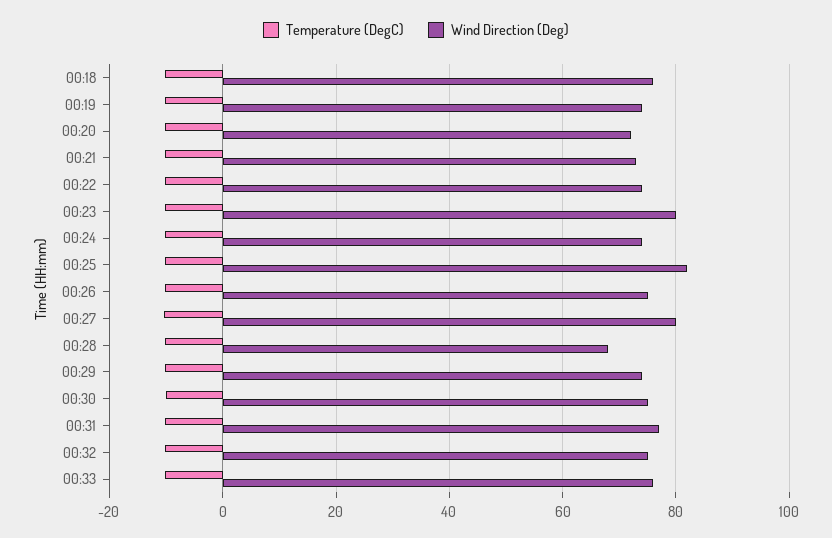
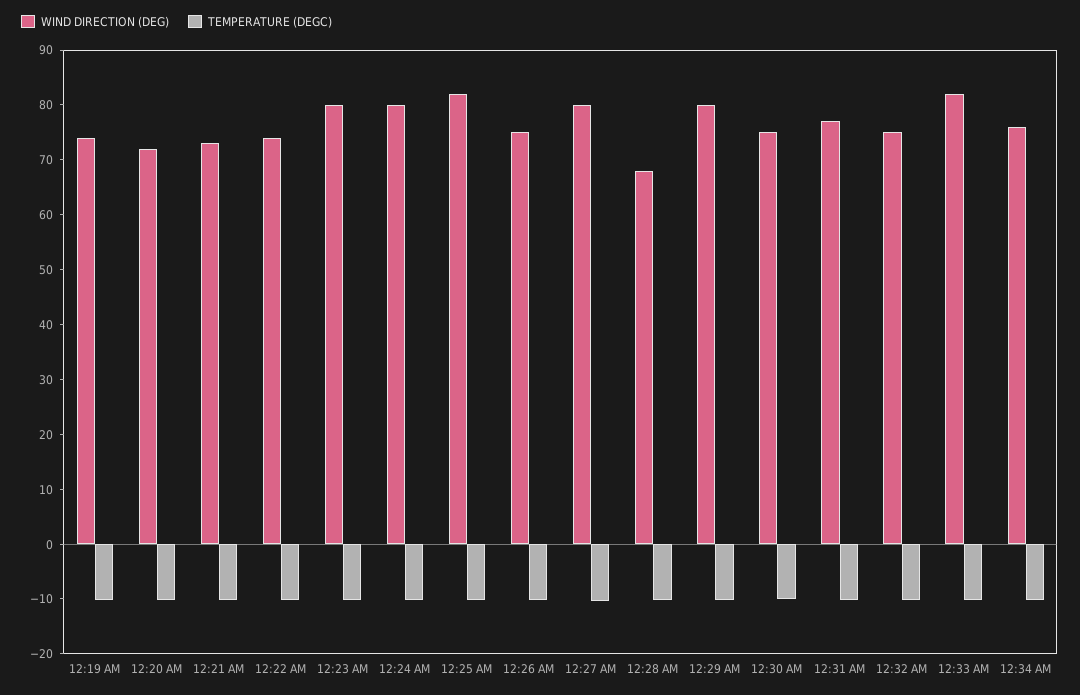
Temperature (DegC), 00:18: -10 -> none
Wind Direction (Deg), 00:18: 76 -> none
Wind Direction (Deg), 00:24: 74 -> 80
Wind Direction (Deg), 00:29: 74 -> 80
Wind Direction (Deg), 00:33: 76 -> 82
Wind Direction (Deg), 12:34 AM: none -> 76
Temperature (DegC), 12:34 AM: none -> -10

